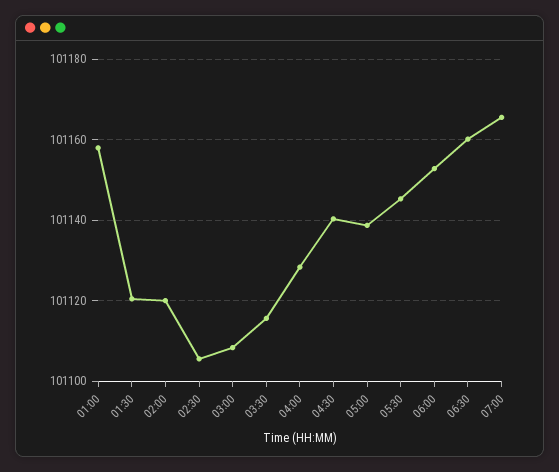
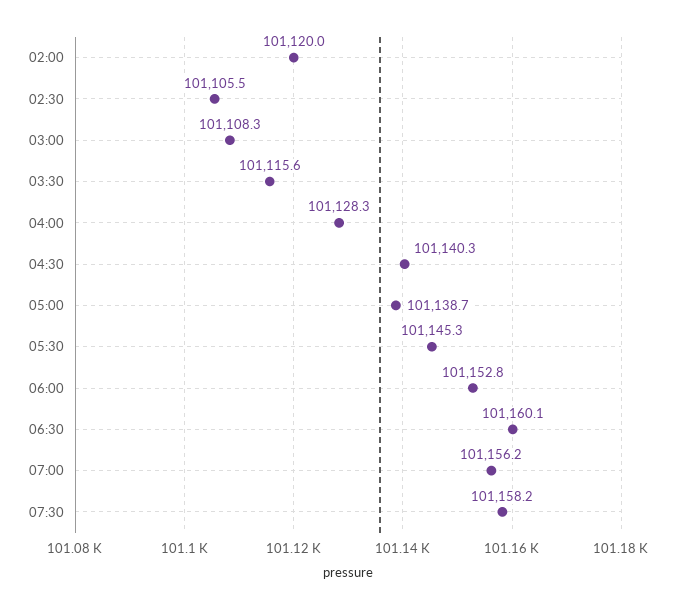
01:00: 101158 -> none
01:30: 101120 -> none
07:00: 101166 -> 101156.2
07:30: none -> 101158.2

